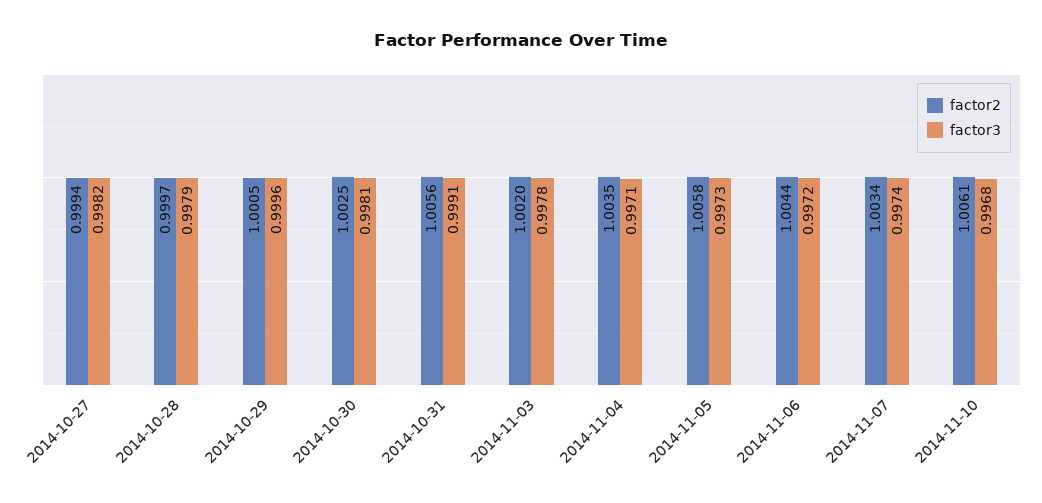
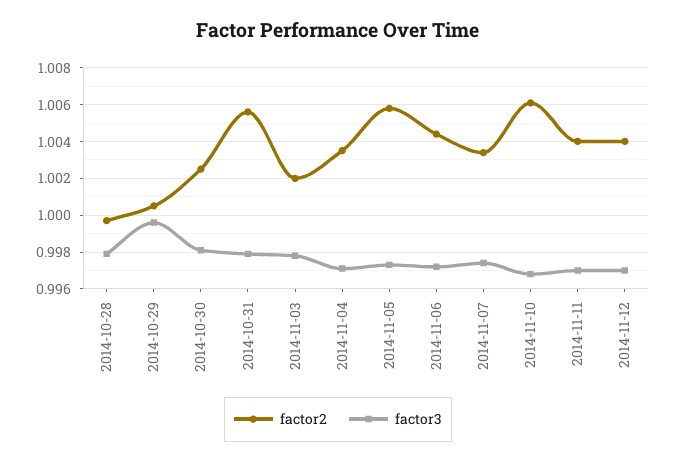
factor2, 2014-10-27: 0.9994 -> none
factor3, 2014-10-27: 0.9982 -> none
factor3, 2014-10-31: 0.9991 -> 0.998
factor2, 2014-11-11: none -> 1.004
factor3, 2014-11-11: none -> 0.997
factor2, 2014-11-12: none -> 1.004
factor3, 2014-11-12: none -> 0.997

